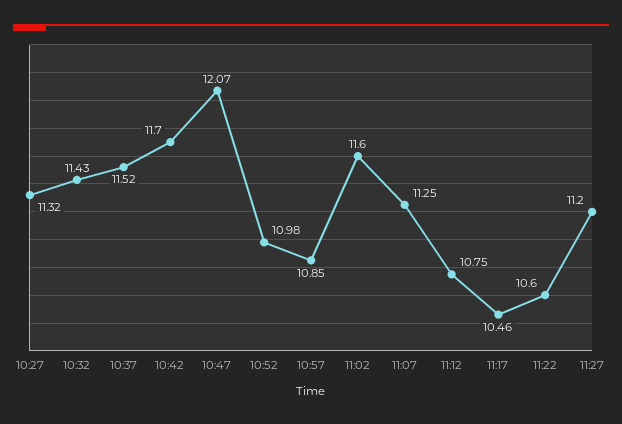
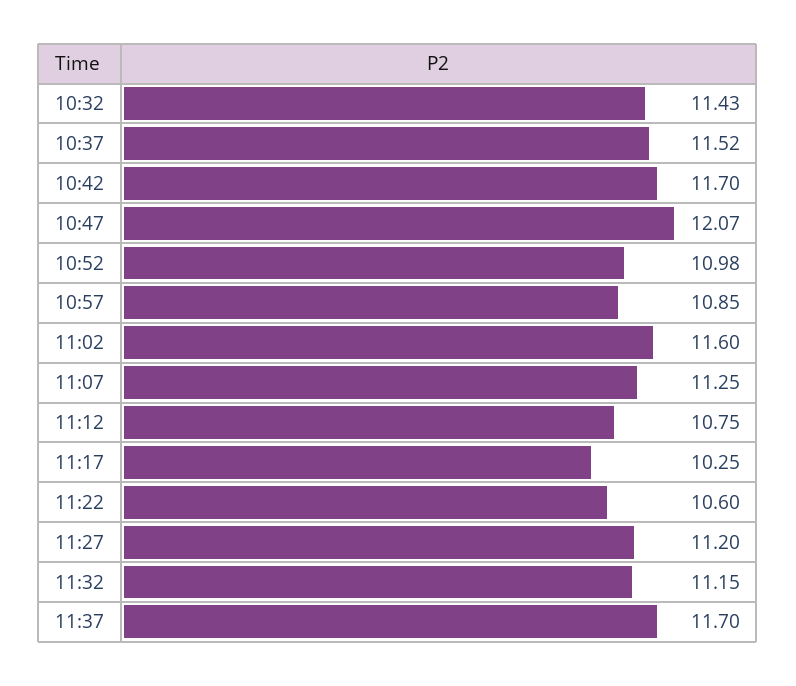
10:27: 11.32 -> none
11:17: 10.46 -> 10.25
11:32: none -> 11.15
11:37: none -> 11.7

